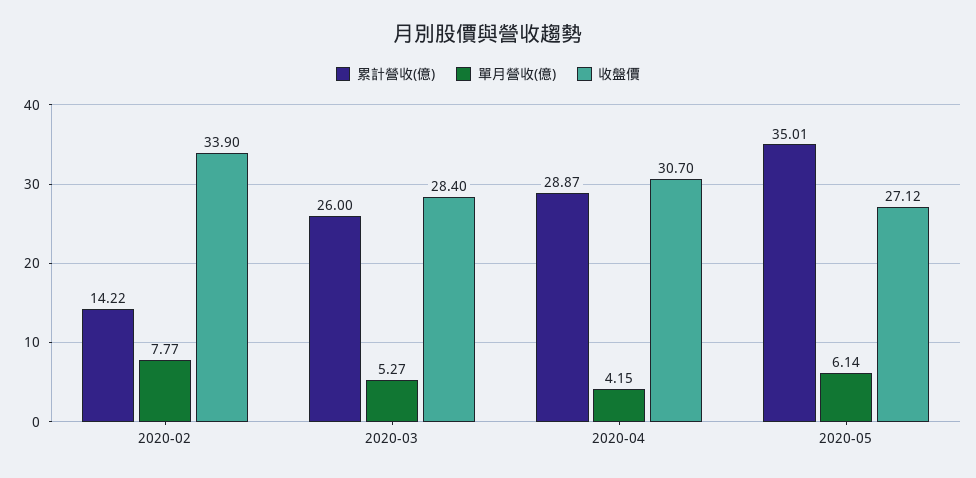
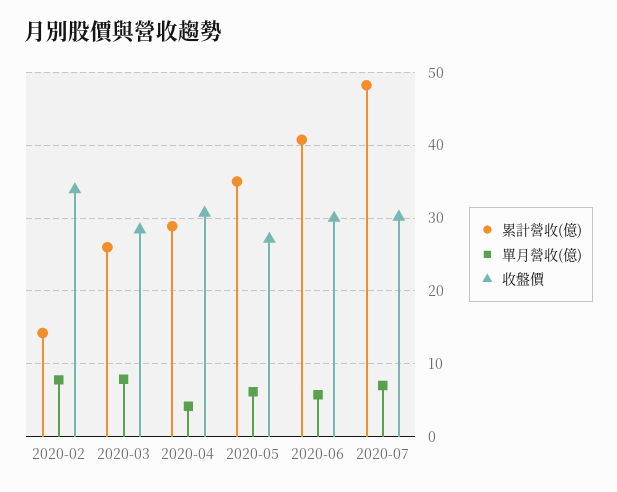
單月營收(億), 2020-03: 5.27 -> 8
累計營收(億), 2020-06: none -> 41
單月營收(億), 2020-06: none -> 6
收盤價, 2020-06: none -> 30
累計營收(億), 2020-07: none -> 48
單月營收(億), 2020-07: none -> 7
收盤價, 2020-07: none -> 30

